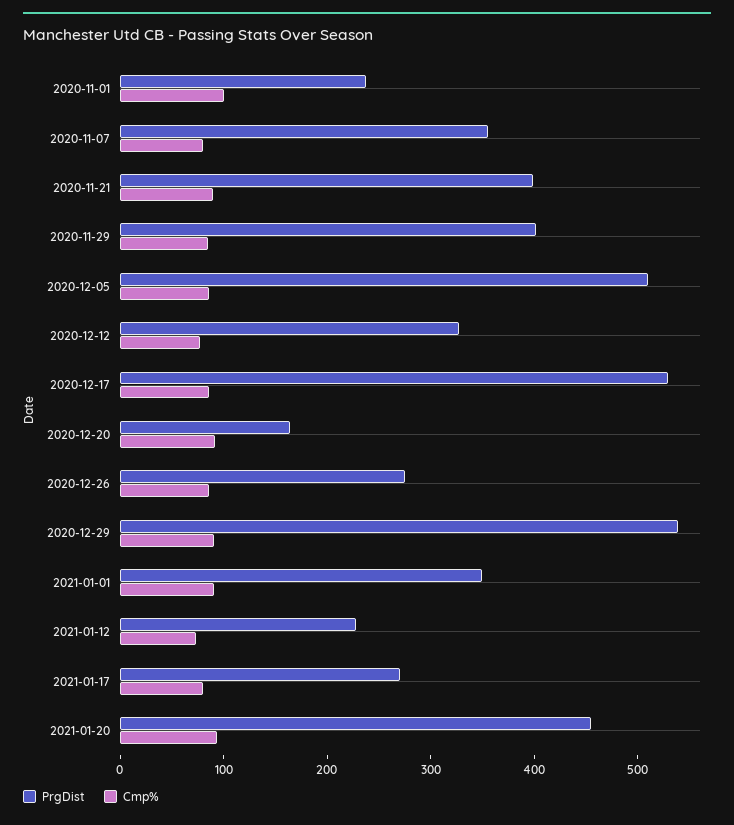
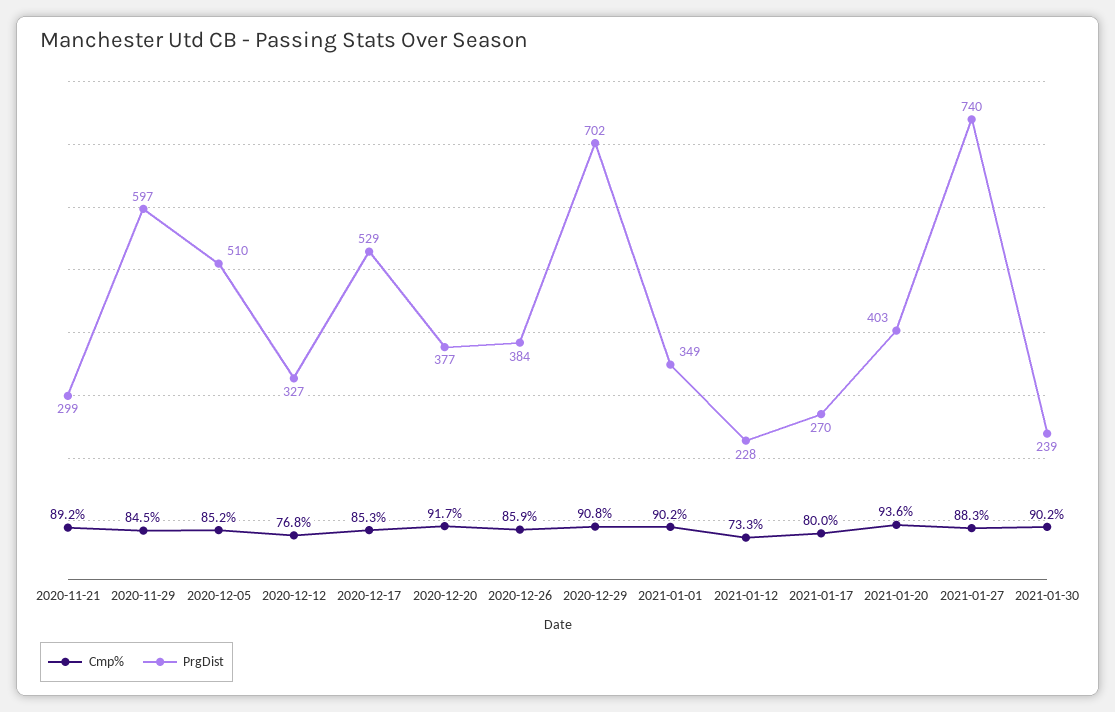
PrgDist, 2020-11-01: 240 -> none
Cmp%, 2020-11-01: 100 -> none
PrgDist, 2020-11-07: 360 -> none
Cmp%, 2020-11-07: 80 -> none
PrgDist, 2020-11-21: 400 -> 299
PrgDist, 2020-11-29: 400 -> 597
PrgDist, 2020-12-20: 160 -> 377
PrgDist, 2020-12-26: 280 -> 384
PrgDist, 2020-12-29: 540 -> 702
PrgDist, 2021-01-20: 460 -> 403
Cmp%, 2021-01-27: none -> 88.3
PrgDist, 2021-01-27: none -> 740
Cmp%, 2021-01-30: none -> 90.2
PrgDist, 2021-01-30: none -> 239

